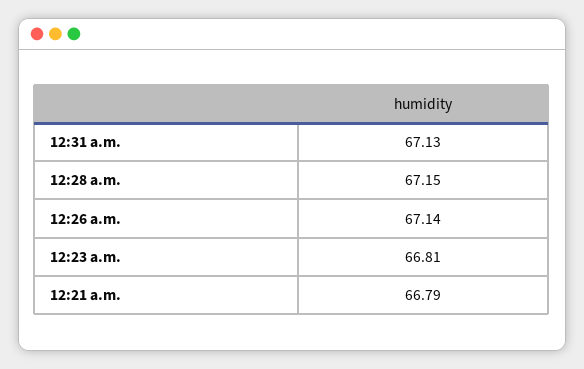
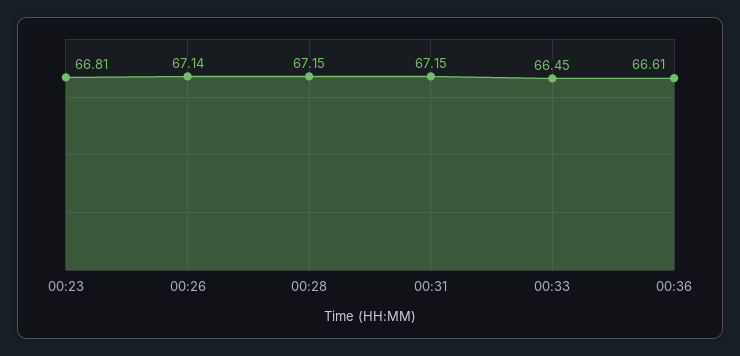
12:31 a.m.: 67.13 -> 67.15
12:21 a.m.: 66.79 -> none
00:33: none -> 66.45
00:36: none -> 66.61

